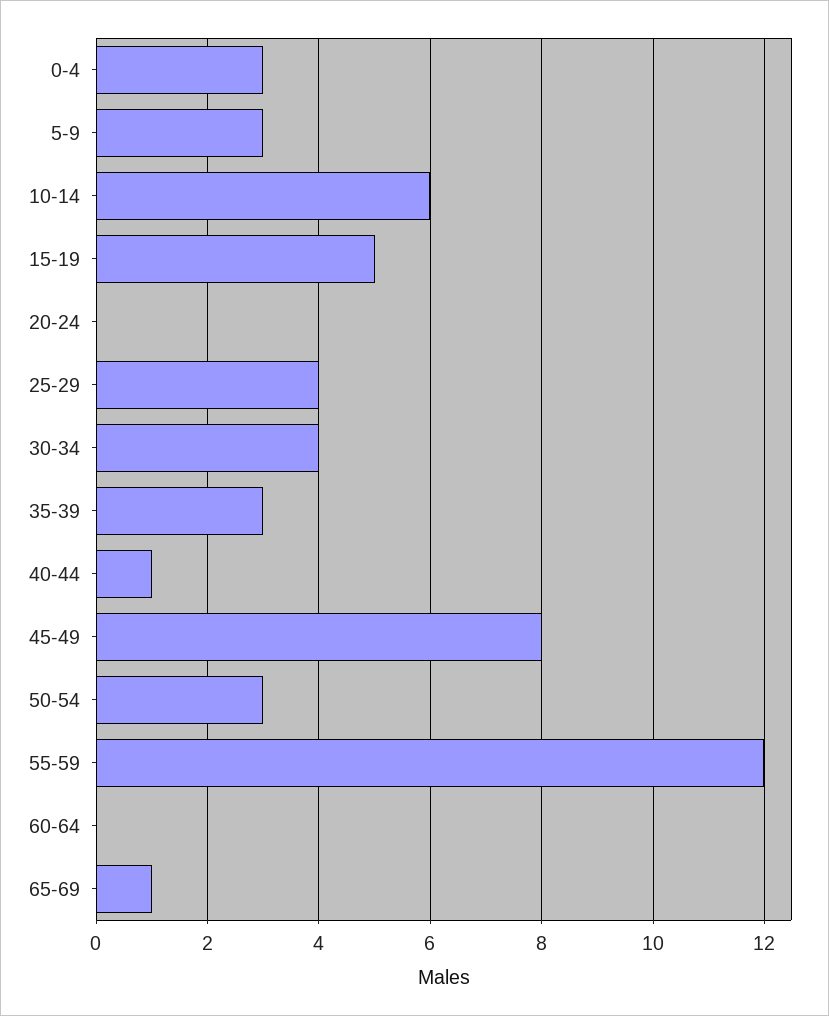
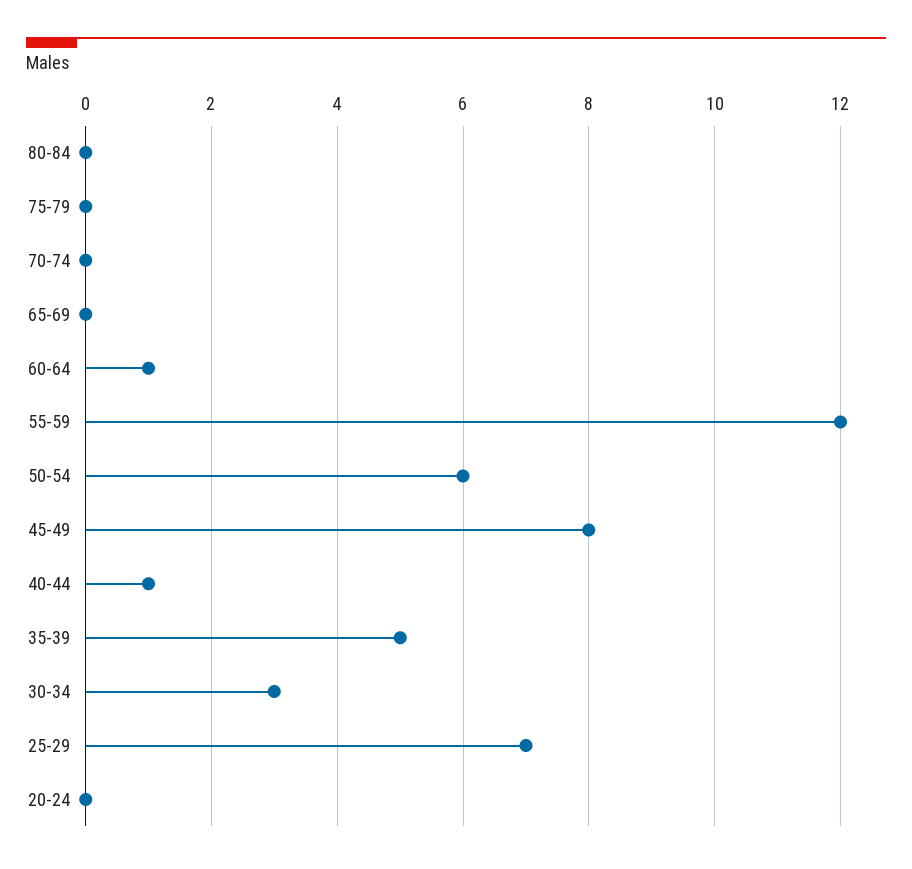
0-4: 3 -> none
5-9: 3 -> none
10-14: 6 -> none
15-19: 5 -> none
25-29: 4 -> 7
30-34: 4 -> 3
35-39: 3 -> 5
50-54: 3 -> 6
60-64: 0 -> 1
65-69: 1 -> 0
80-84: none -> 0
75-79: none -> 0
70-74: none -> 0

